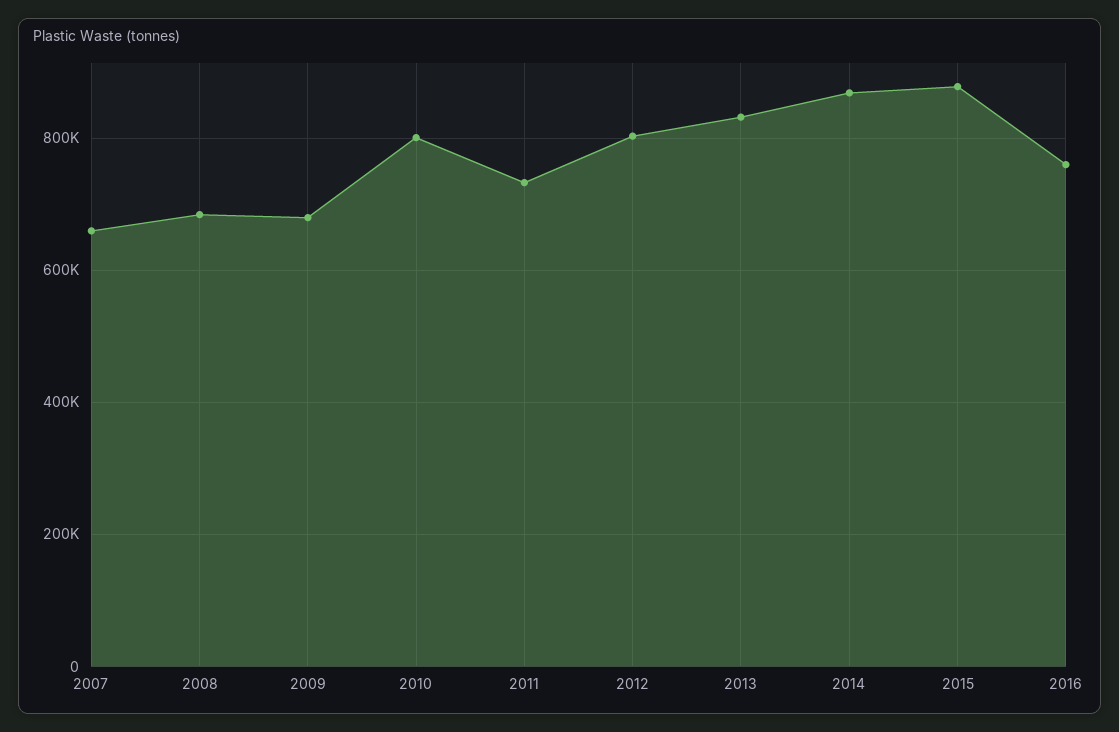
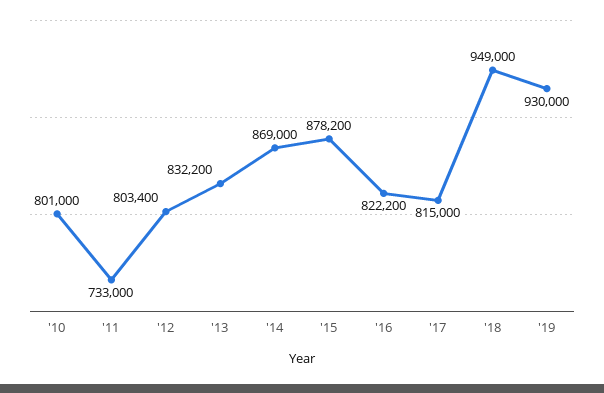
2007: 660000 -> none
2008: 680000 -> none
2009: 680000 -> none
2016: 760000 -> 822200
'17: none -> 815000
'18: none -> 949000
'19: none -> 930000

